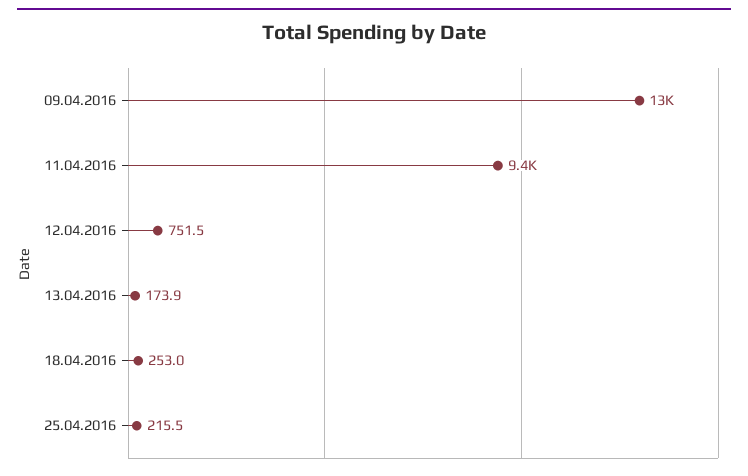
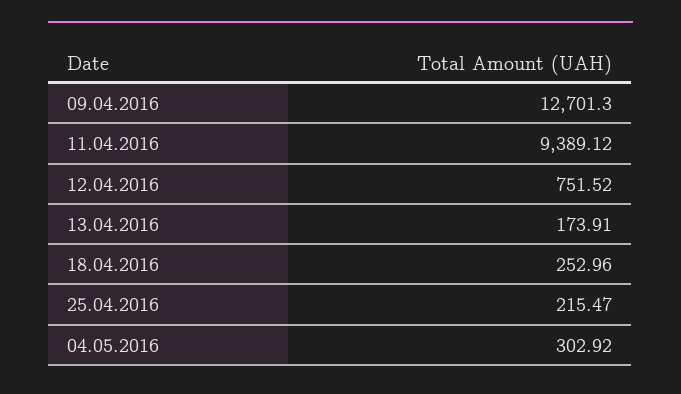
04.05.2016: none -> 302.92

